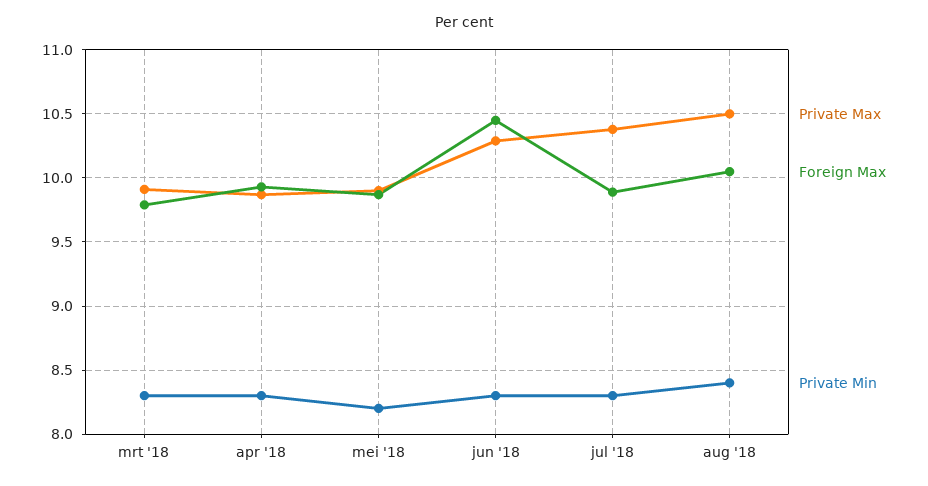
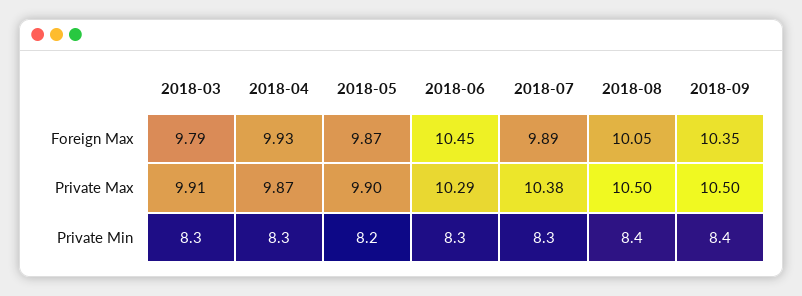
Foreign Max, 2018-09: none -> 10.35
Private Max, 2018-09: none -> 10.5
Private Min, 2018-09: none -> 8.4

